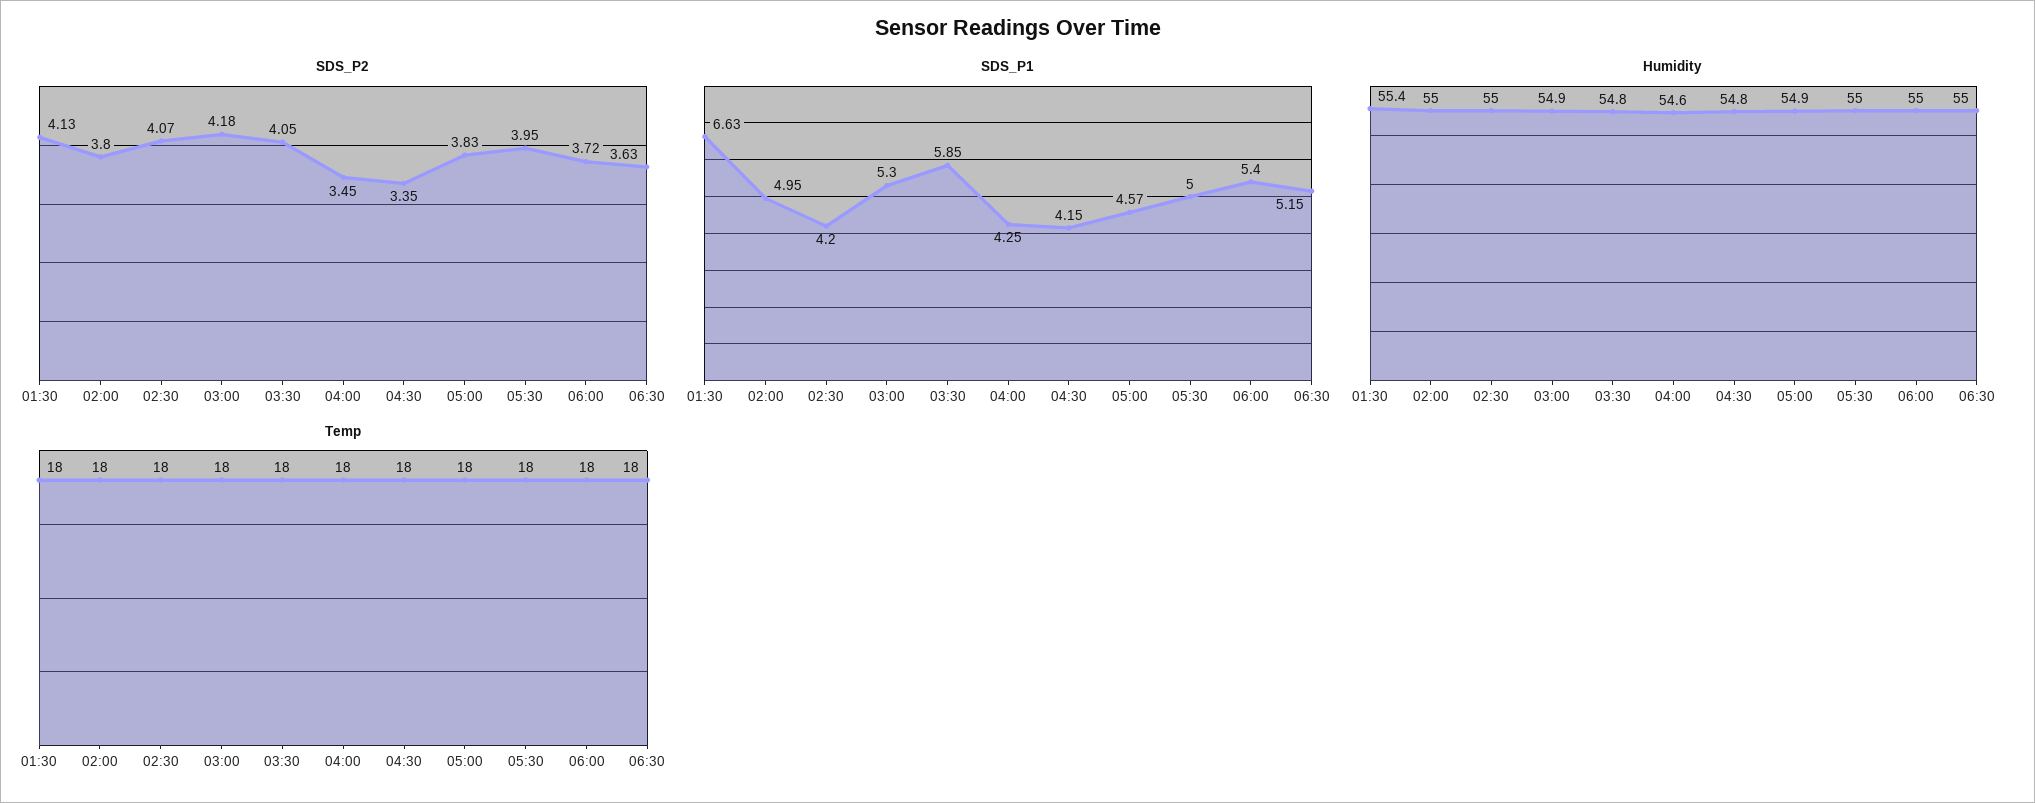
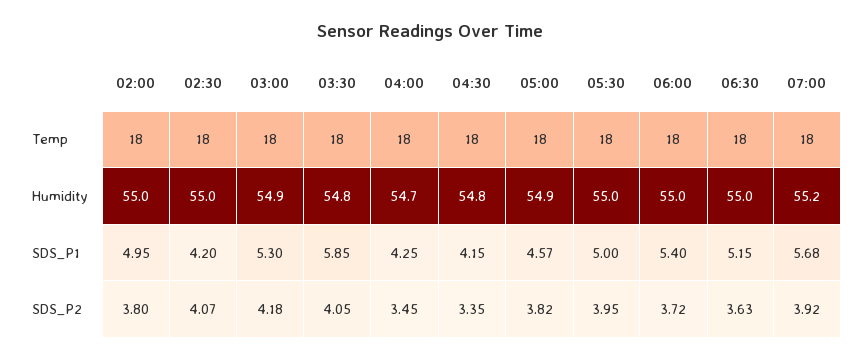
SDS_P2, 01:30: 4.13 -> none
SDS_P2, 05:00: 3.83 -> 3.82
SDS_P1, 01:30: 6.63 -> none
Humidity, 01:30: 55.4 -> none
Humidity, 04:00: 54.6 -> 54.7
Temp, 01:30: 18 -> none
Temp, 07:00: none -> 18
Humidity, 07:00: none -> 55.2
SDS_P1, 07:00: none -> 5.68
SDS_P2, 07:00: none -> 3.92

